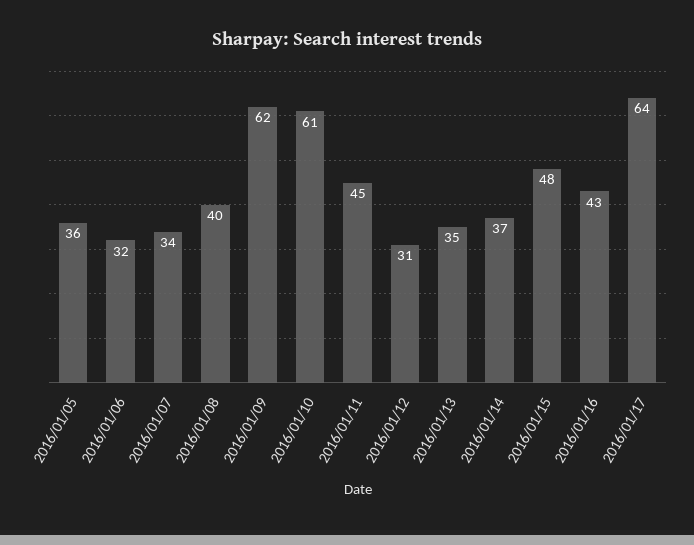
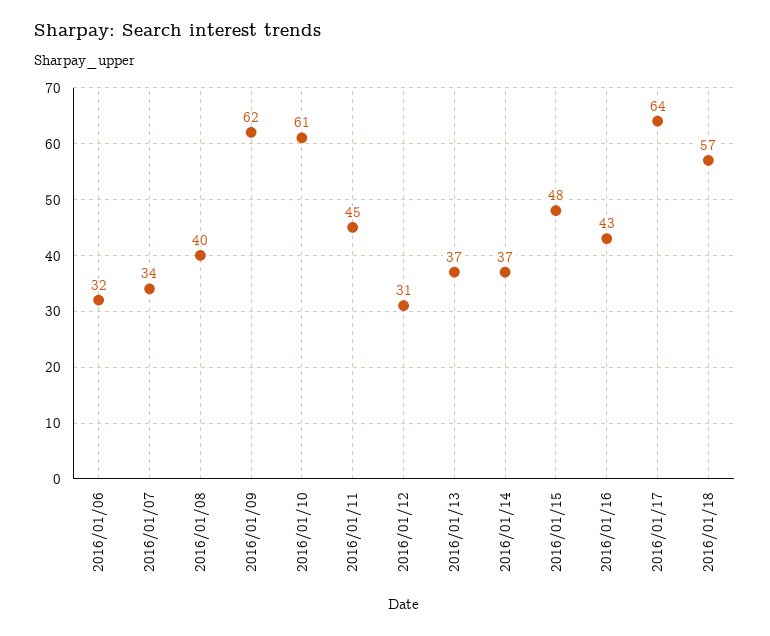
2016/01/05: 36 -> none
2016/01/13: 35 -> 37
2016/01/18: none -> 57

